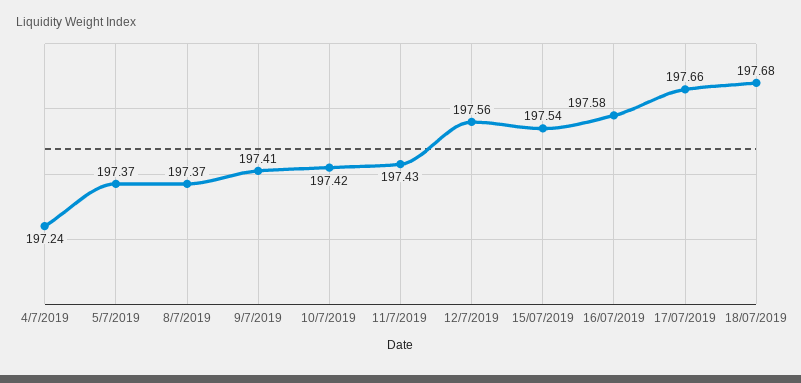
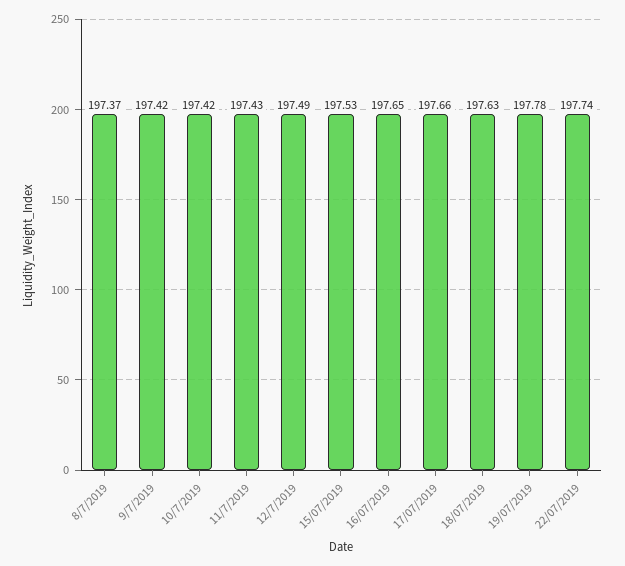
4/7/2019: 197.24 -> none
5/7/2019: 197.37 -> none
9/7/2019: 197.41 -> 197.42
12/7/2019: 197.56 -> 197.49
15/07/2019: 197.54 -> 197.53
16/07/2019: 197.58 -> 197.65
18/07/2019: 197.68 -> 197.63
19/07/2019: none -> 197.78
22/07/2019: none -> 197.74

